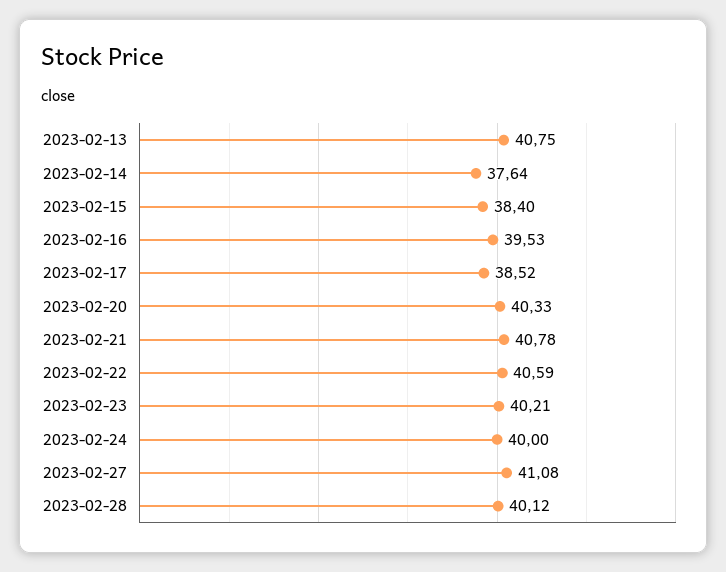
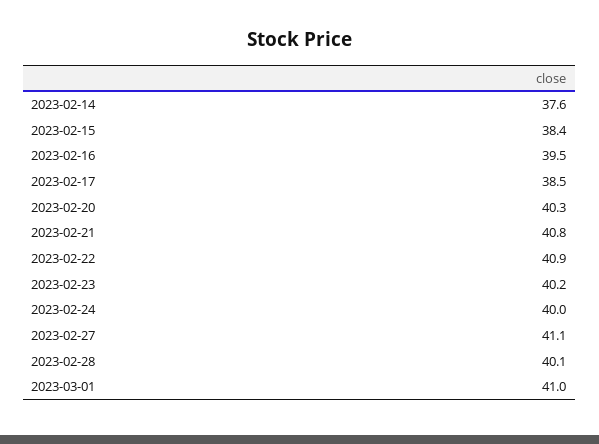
2023-02-13: 40.75 -> none
2023-02-22: 40.59 -> 40.9
2023-03-01: none -> 41

